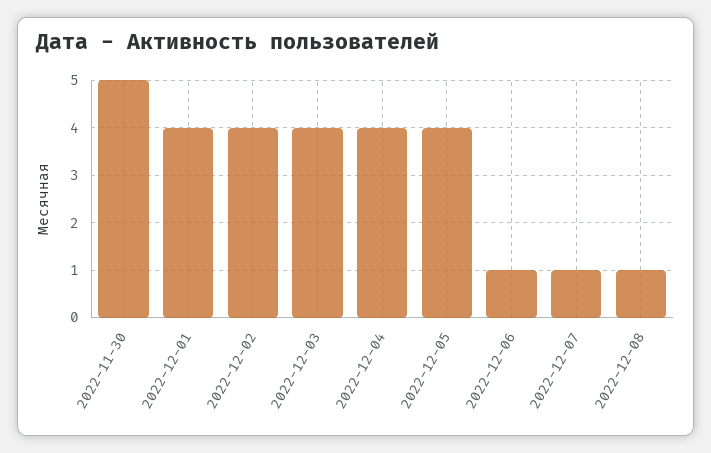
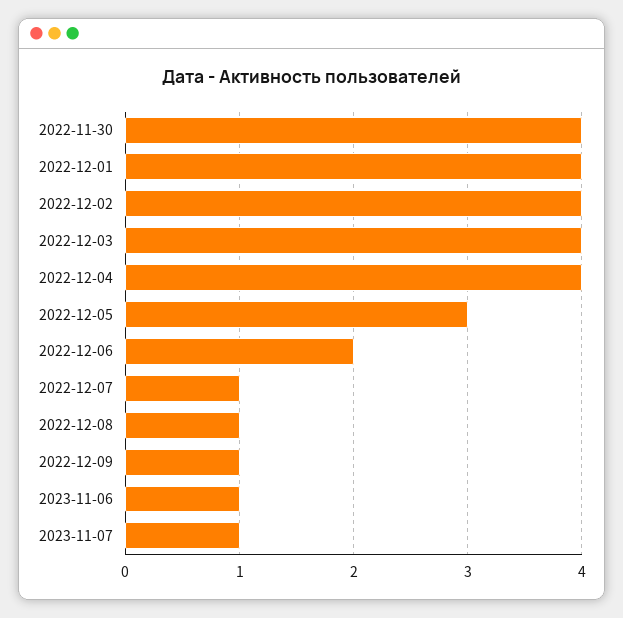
2022-11-30: 5 -> 4
2022-12-05: 4 -> 3
2022-12-06: 1 -> 2
2022-12-09: none -> 1
2023-11-06: none -> 1
2023-11-07: none -> 1

